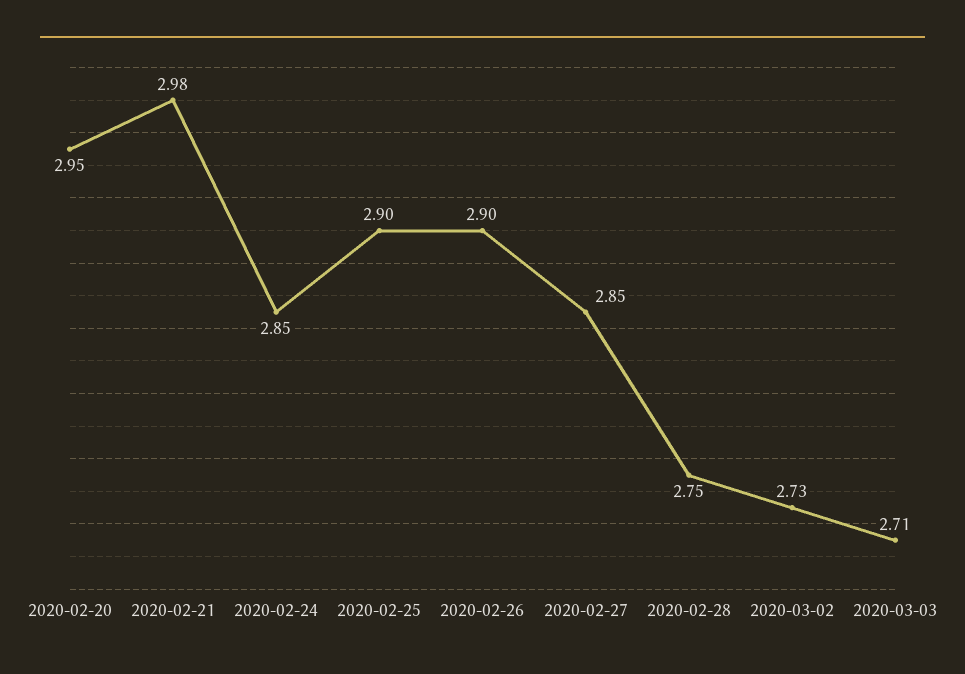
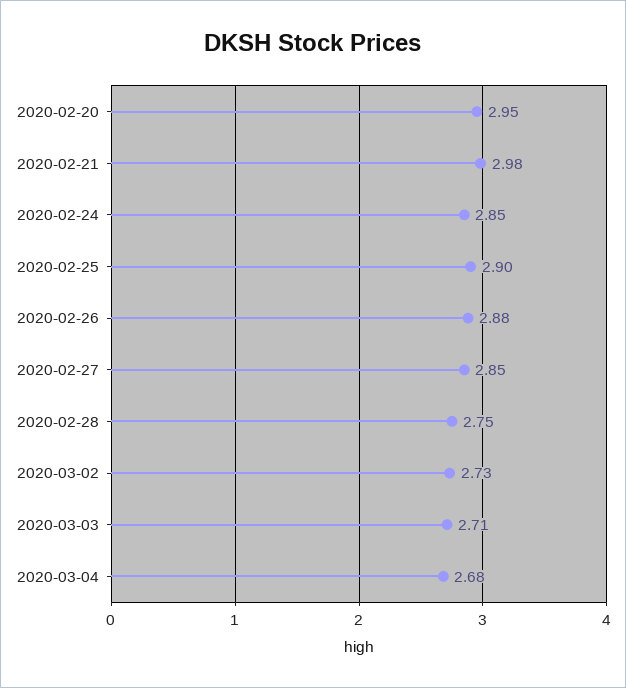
2020-02-26: 2.9 -> 2.88
2020-03-04: none -> 2.68

